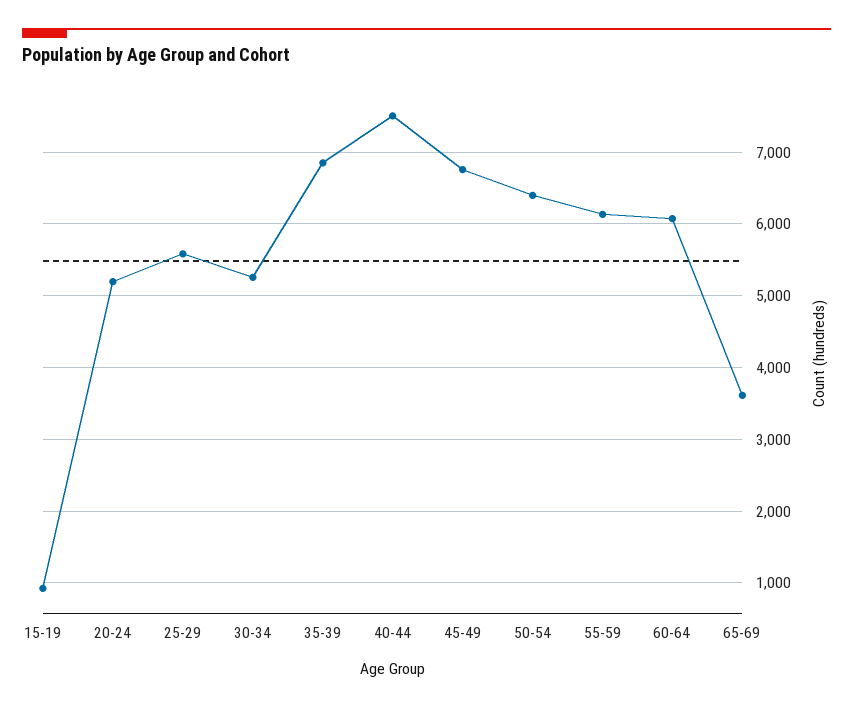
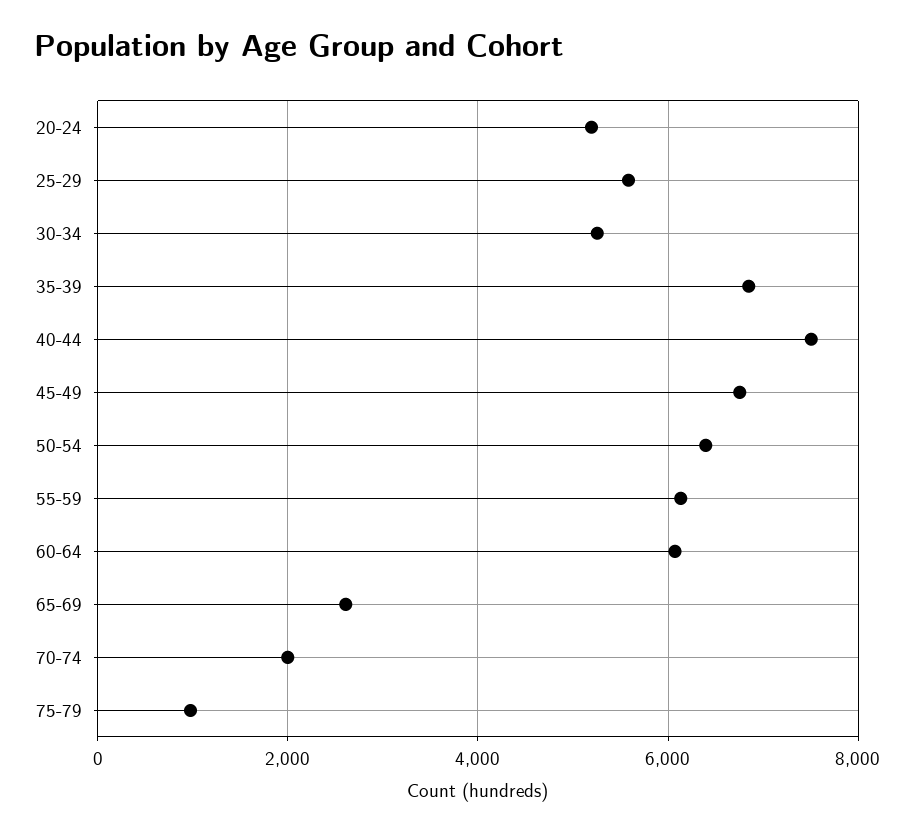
15-19: 900 -> none
65-69: 3600 -> 2600
70-74: none -> 2000
75-79: none -> 1000

